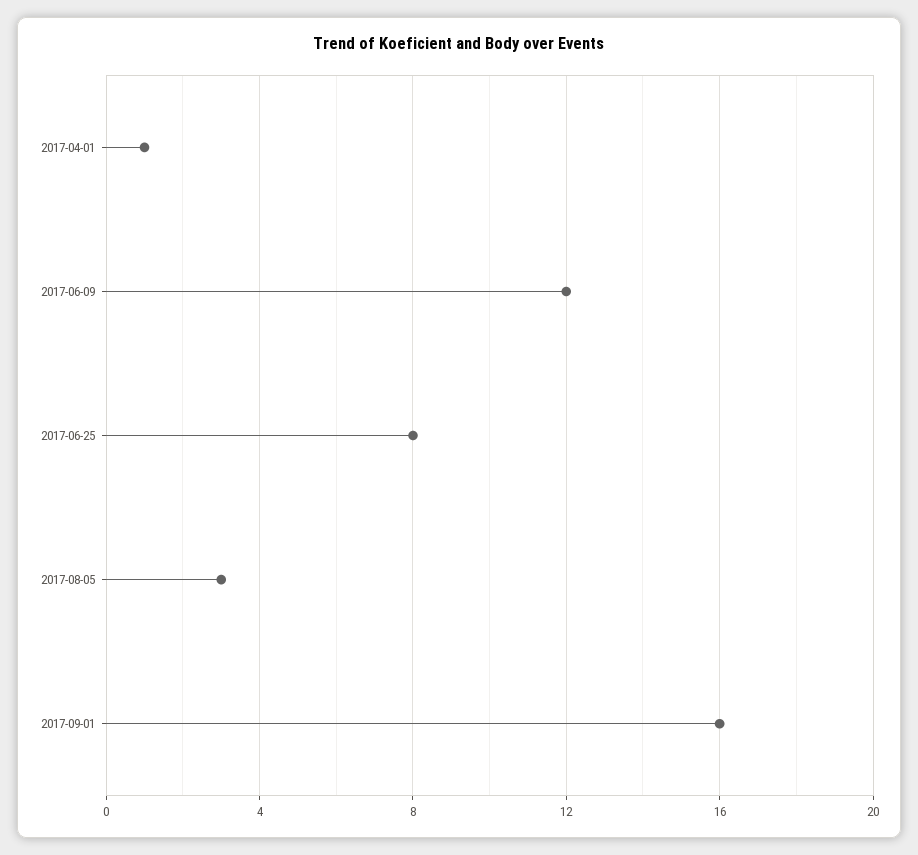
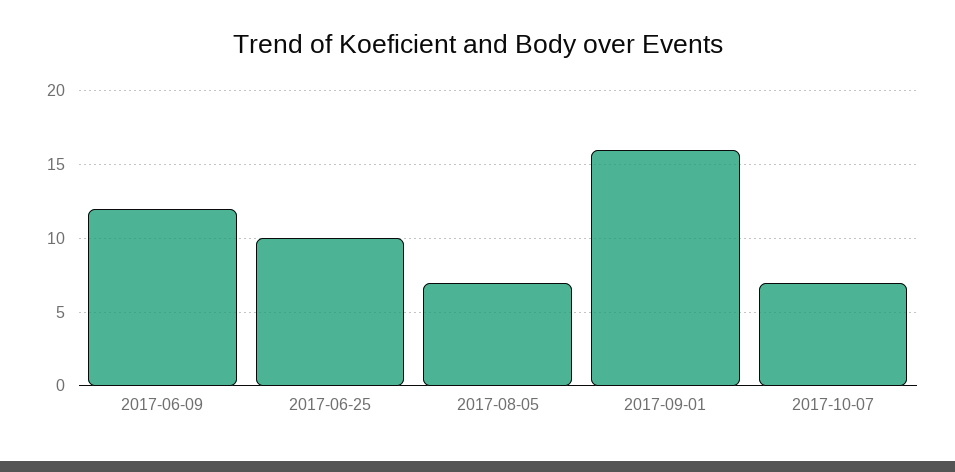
2017-04-01: 1 -> none
2017-06-25: 8 -> 10
2017-08-05: 3 -> 7
2017-10-07: none -> 7

